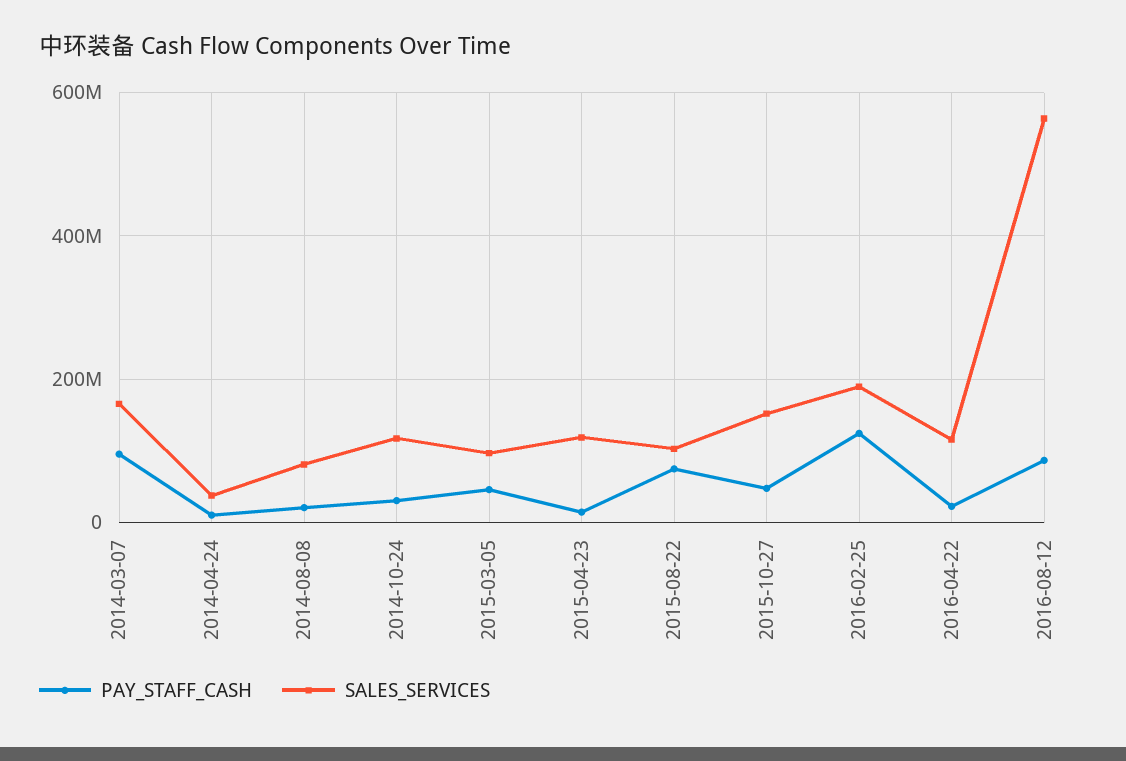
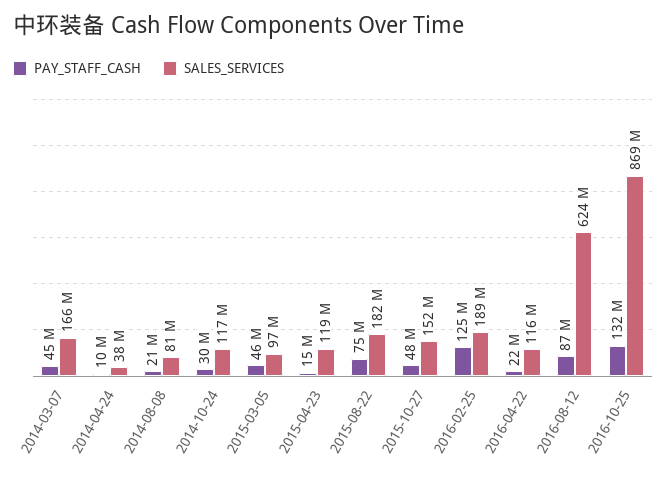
PAY_STAFF_CASH, 2014-03-07: 100000000 -> 45000000
SALES_SERVICES, 2015-08-22: 100000000 -> 182000000
SALES_SERVICES, 2016-08-12: 560000000 -> 624000000
PAY_STAFF_CASH, 2016-10-25: none -> 132000000
SALES_SERVICES, 2016-10-25: none -> 869000000

